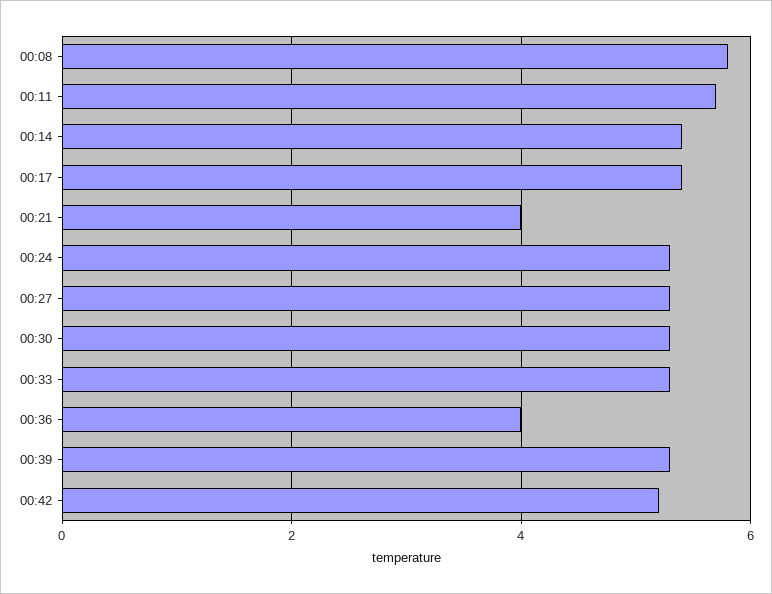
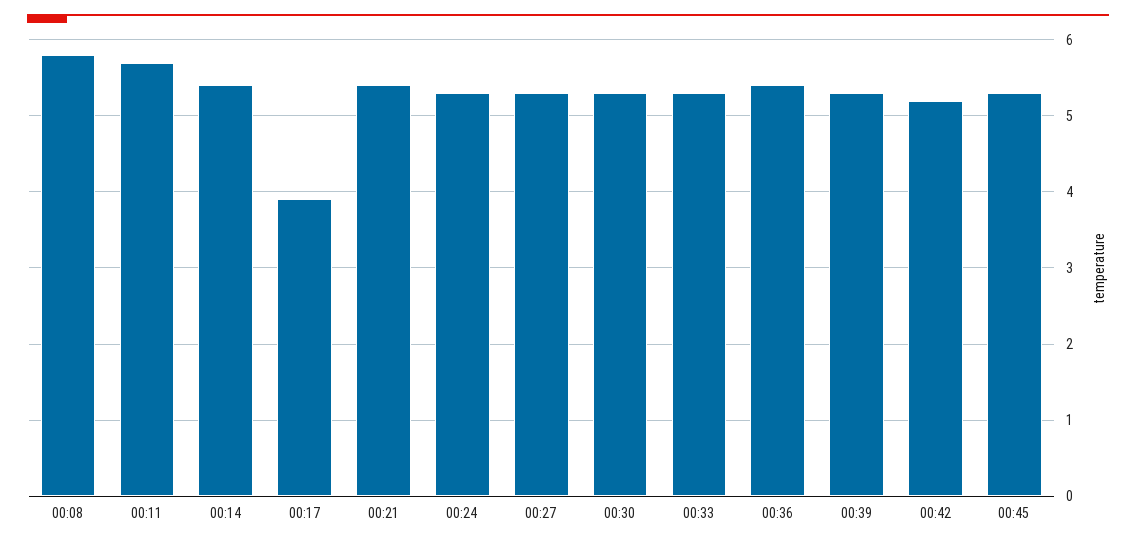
00:17: 5.5 -> 3.9
00:21: 4 -> 5.4
00:36: 4 -> 5.4
00:45: none -> 5.3

